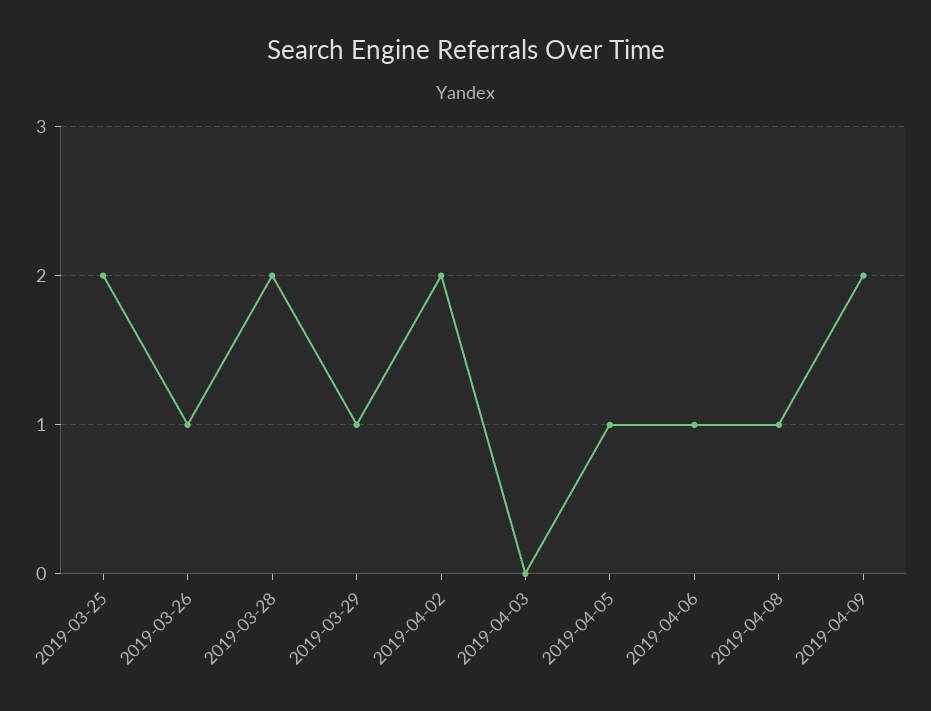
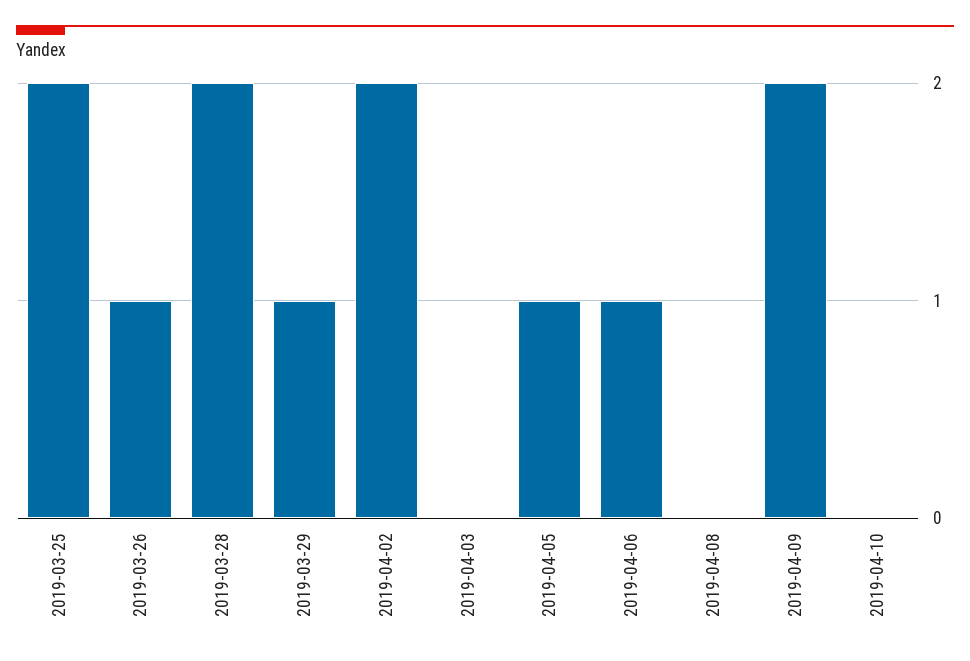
2019-04-08: 1 -> 0
2019-04-10: none -> 0

